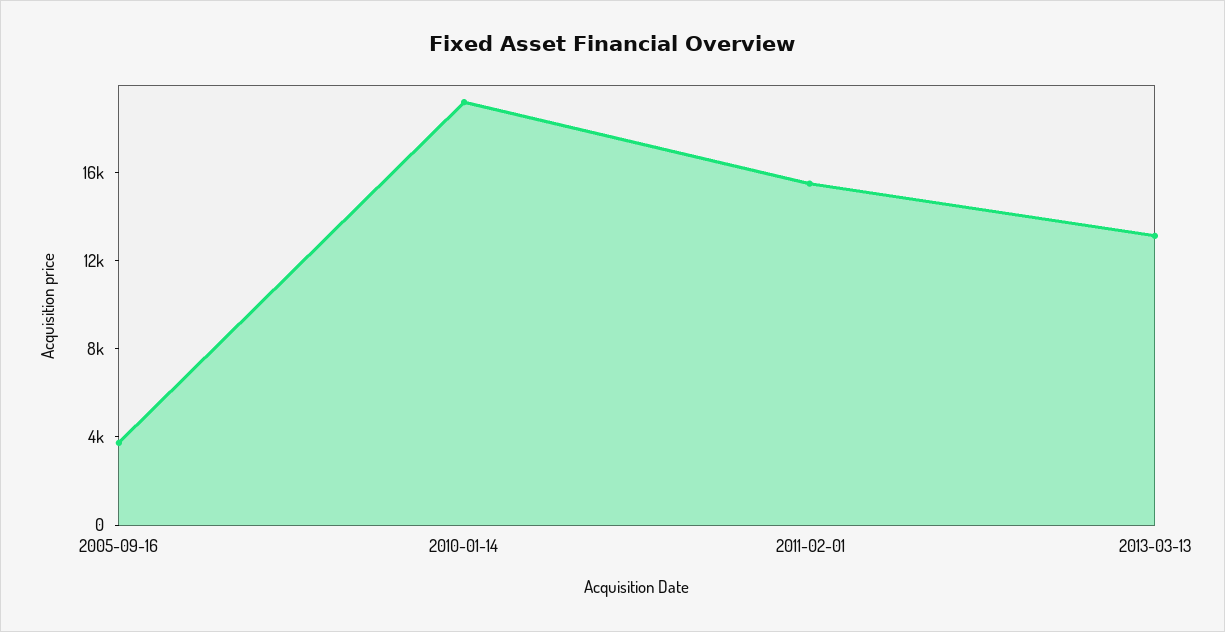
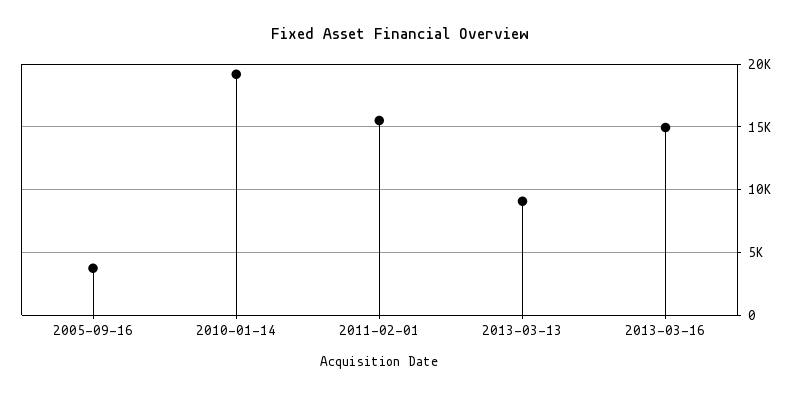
2013-03-13: 13000 -> 9000
2013-03-16: none -> 15000

